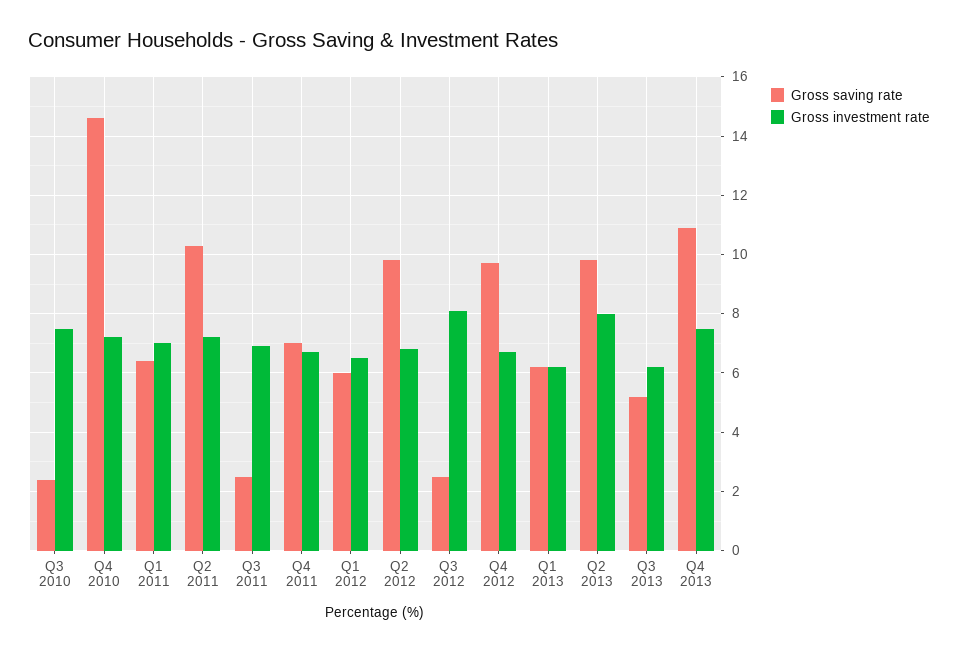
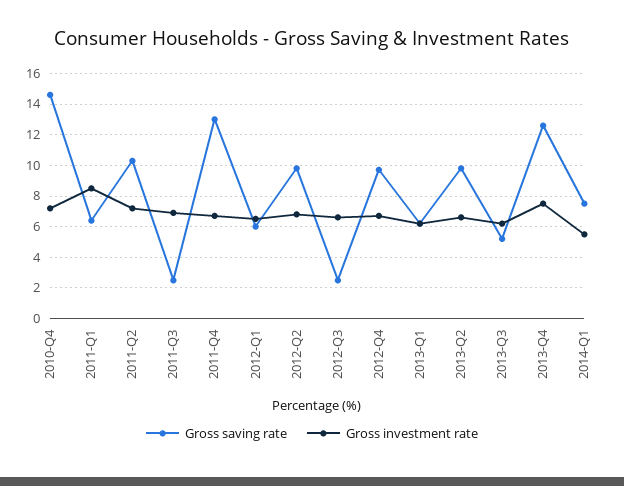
Gross saving rate, Q3 2010: 2.5 -> none
Gross investment rate, Q3 2010: 7.5 -> none
Gross investment rate, Q1 2011: 7 -> 8.5
Gross saving rate, Q4 2011: 7 -> 13
Gross investment rate, Q3 2012: 8 -> 6.5
Gross investment rate, Q2 2013: 8 -> 6.5
Gross saving rate, Q4 2013: 11 -> 12.5
Gross saving rate, 2014-Q1: none -> 7.5
Gross investment rate, 2014-Q1: none -> 5.5

